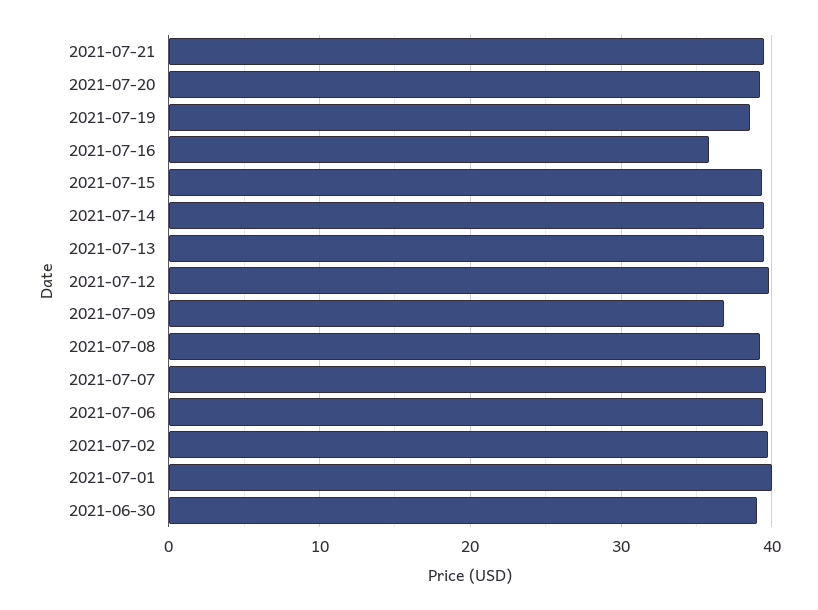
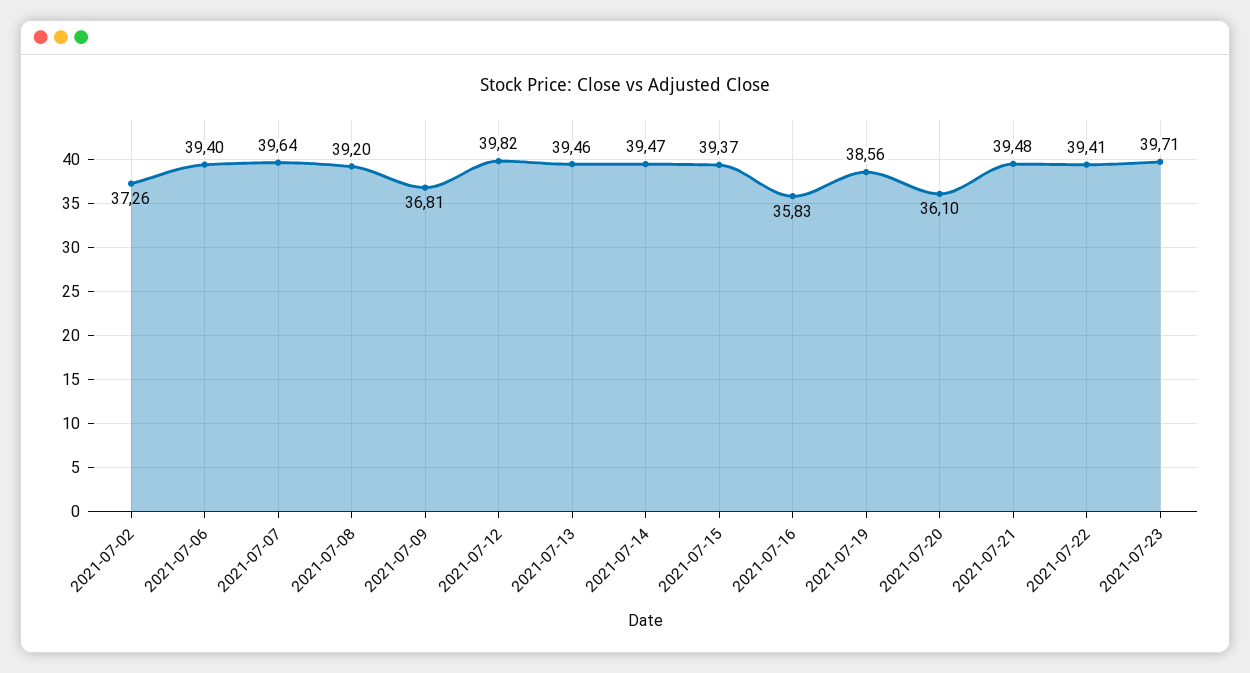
2021-07-20: 39 -> 36.1
2021-07-02: 40 -> 37.26
2021-07-01: 40 -> none
2021-06-30: 39 -> none
2021-07-22: none -> 39.41
2021-07-23: none -> 39.71

